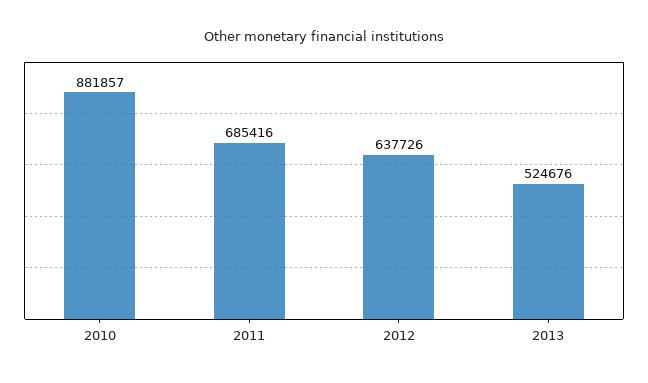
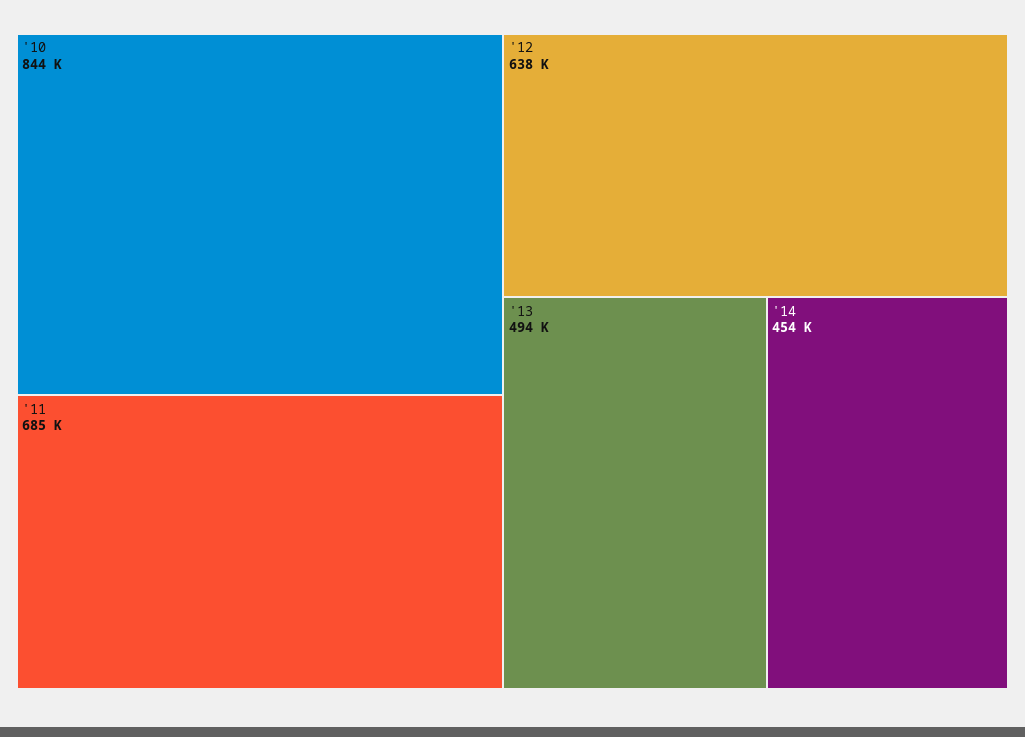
2010: 881857 -> 844000
2013: 524676 -> 494000
'14: none -> 454000

